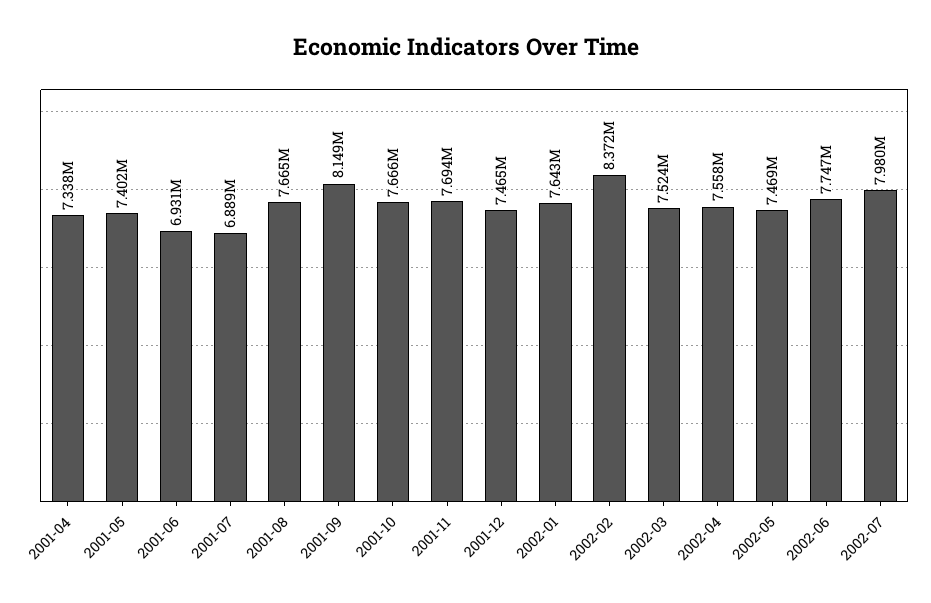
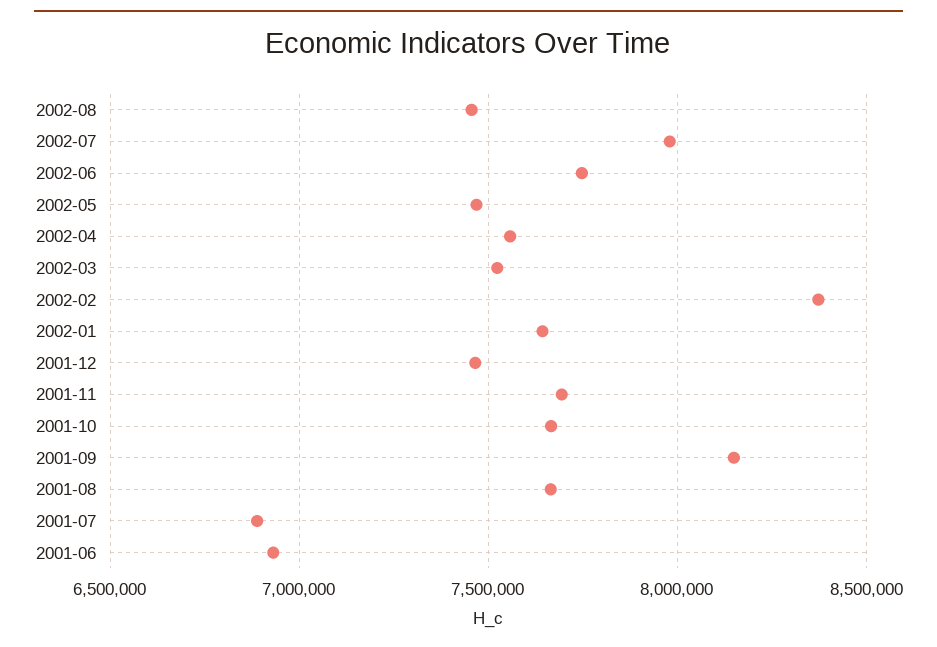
2001-04: 7338000 -> none
2001-05: 7402000 -> none
2002-08: none -> 7450000

